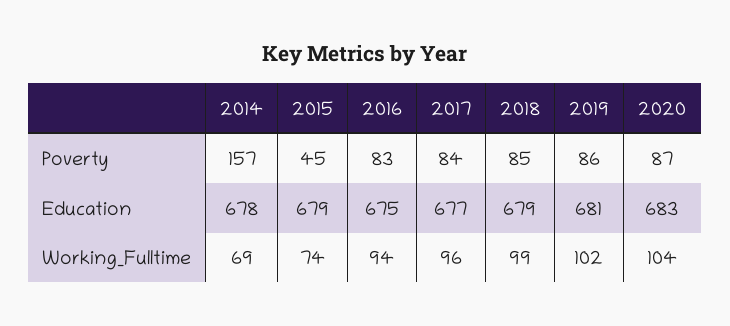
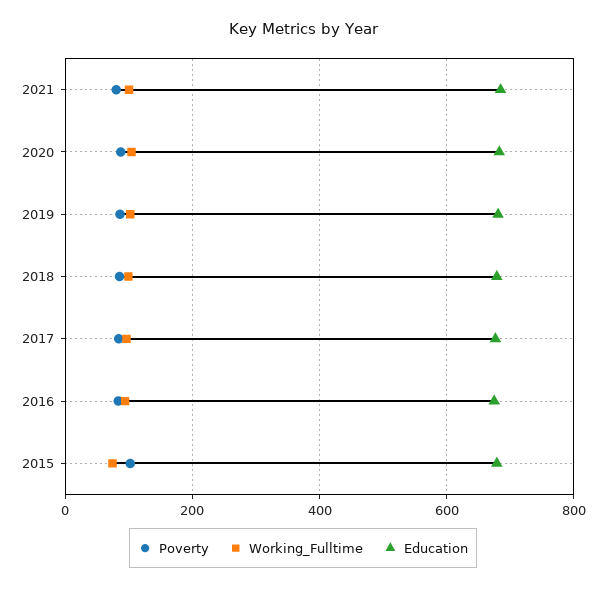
Poverty, 2014: 157 -> none
Poverty, 2015: 45 -> 100
Education, 2014: 678 -> none
Working_Fulltime, 2014: 69 -> none
Poverty, 2021: none -> 80
Working_Fulltime, 2021: none -> 100
Education, 2021: none -> 680

